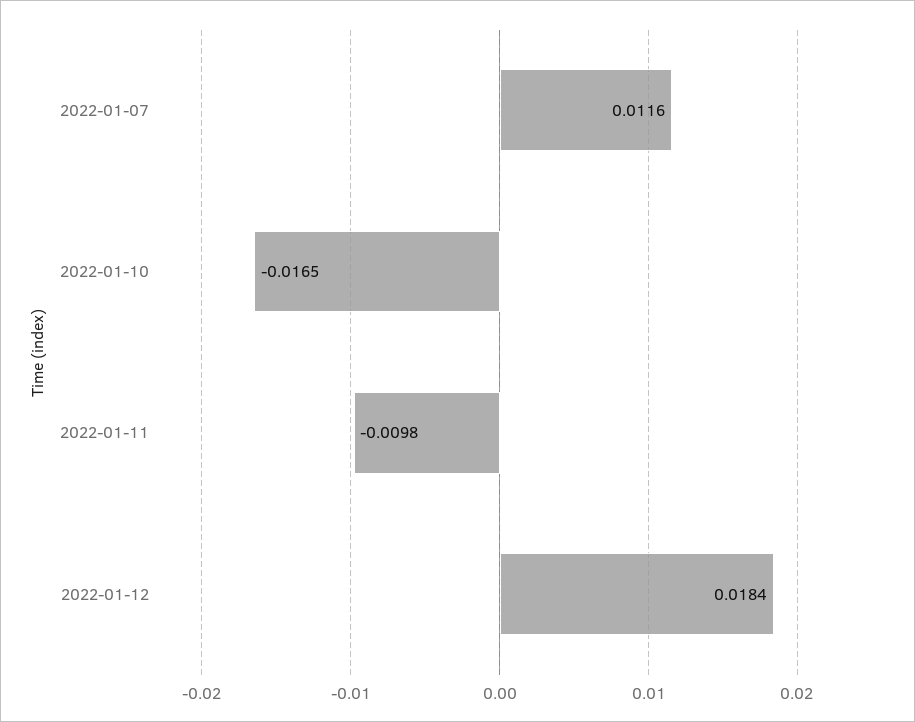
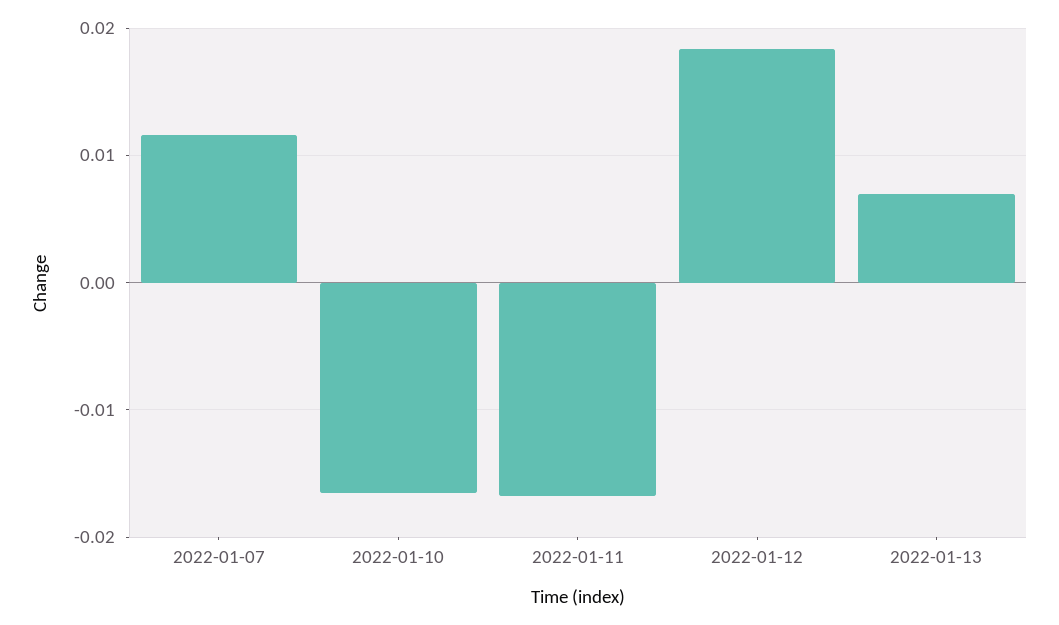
2022-01-11: -0.0098 -> -0.017
2022-01-13: none -> 0.007

